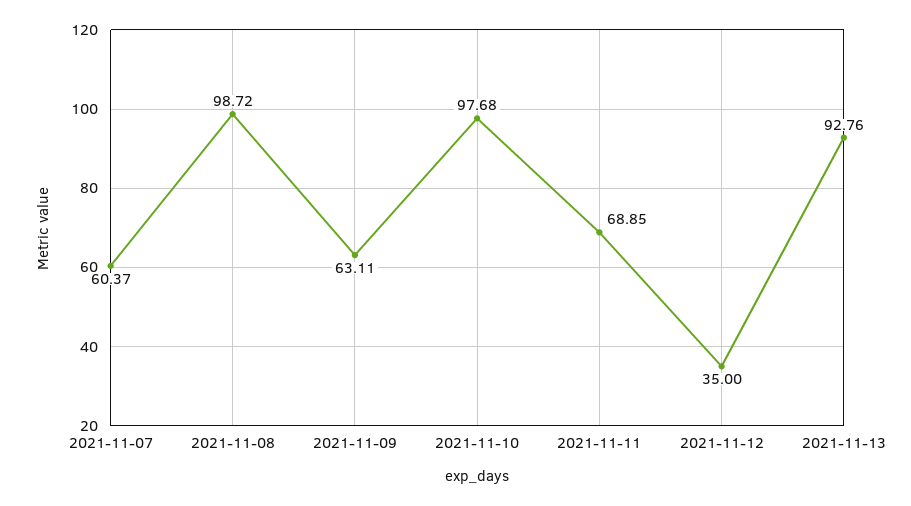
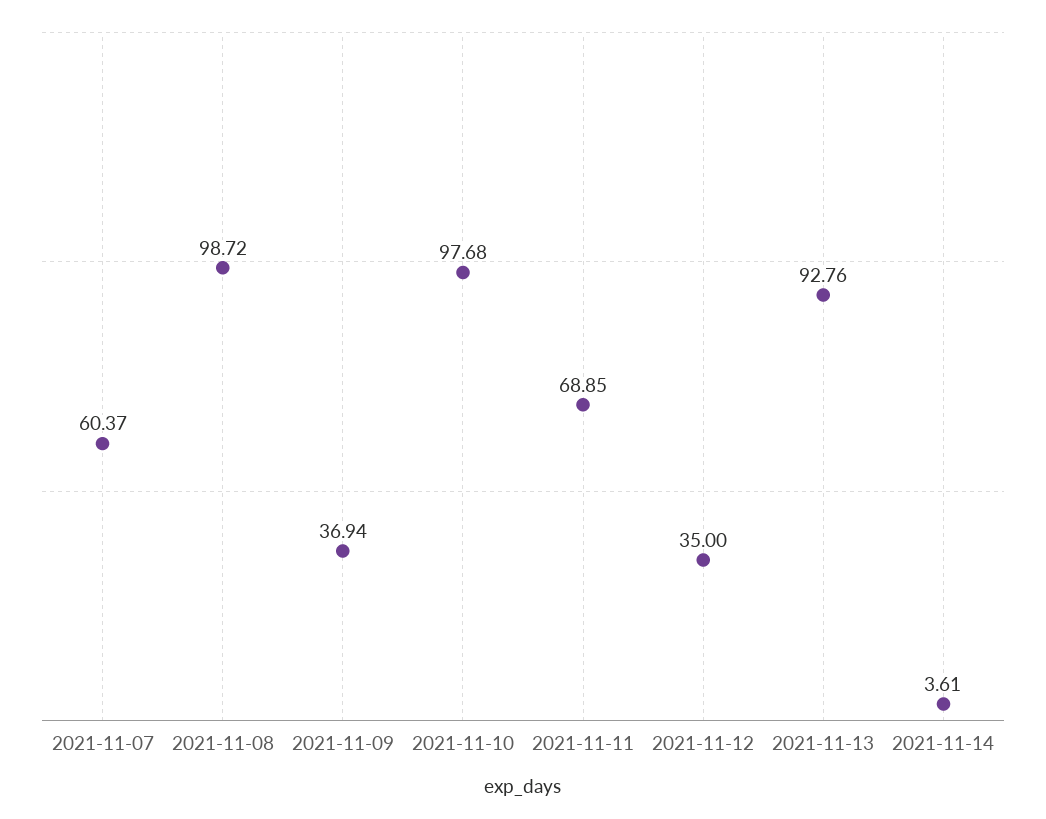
2021-11-09: 63.11 -> 36.94
2021-11-14: none -> 3.61

